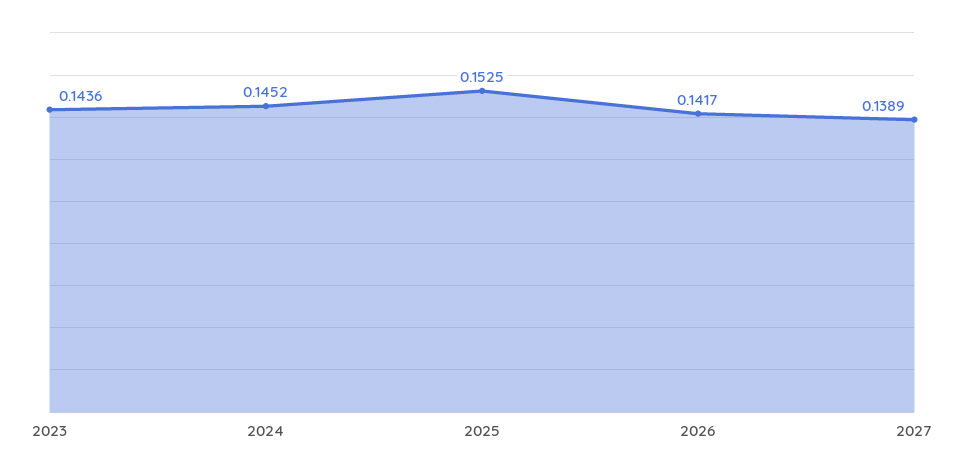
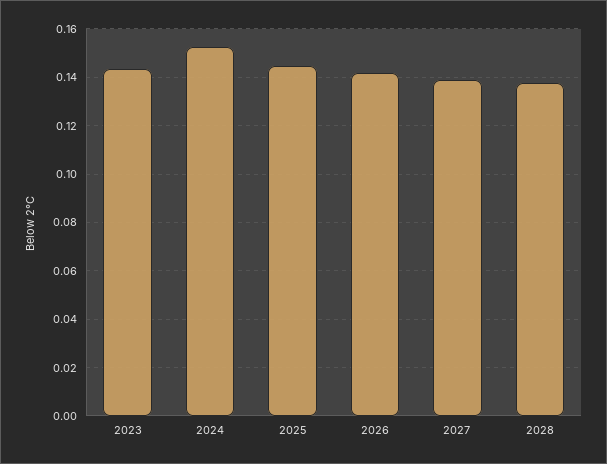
2024: 0.1452 -> 0.1525
2025: 0.1525 -> 0.145
2028: none -> 0.1375

